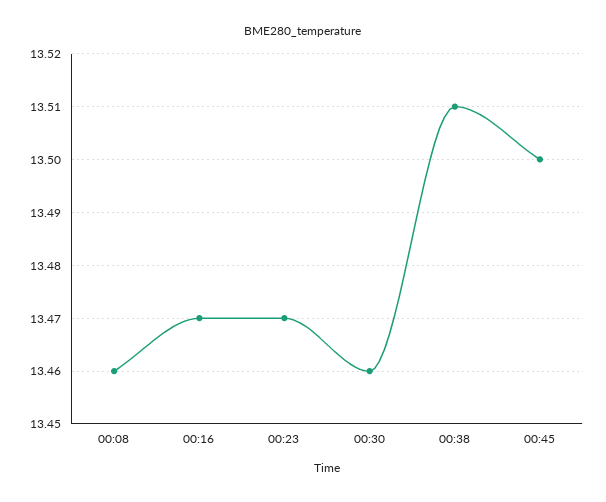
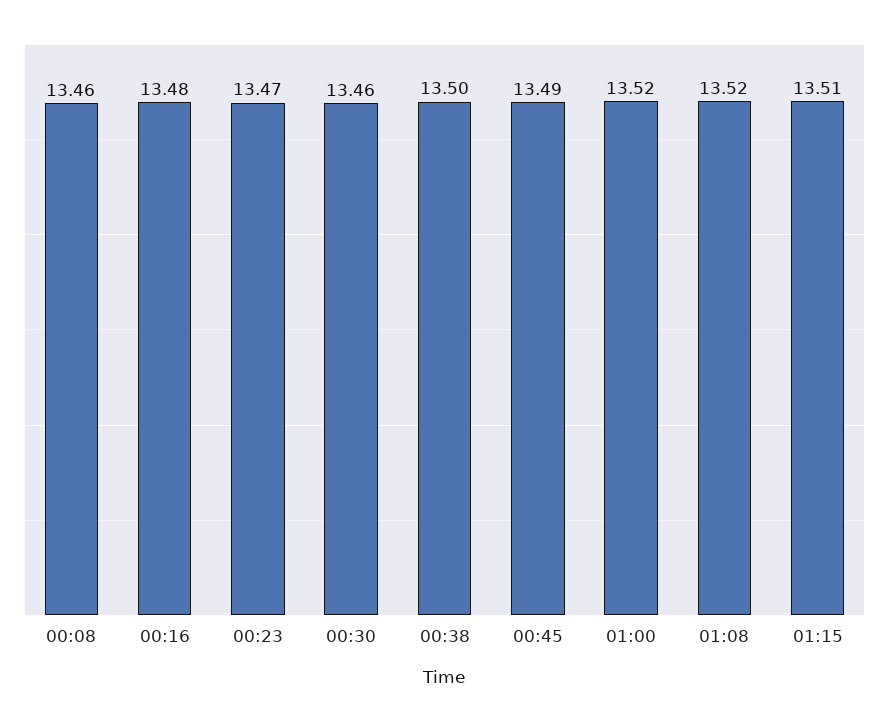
00:16: 13.47 -> 13.48
00:38: 13.51 -> 13.5
00:45: 13.5 -> 13.49
01:00: none -> 13.52
01:08: none -> 13.52
01:15: none -> 13.51

